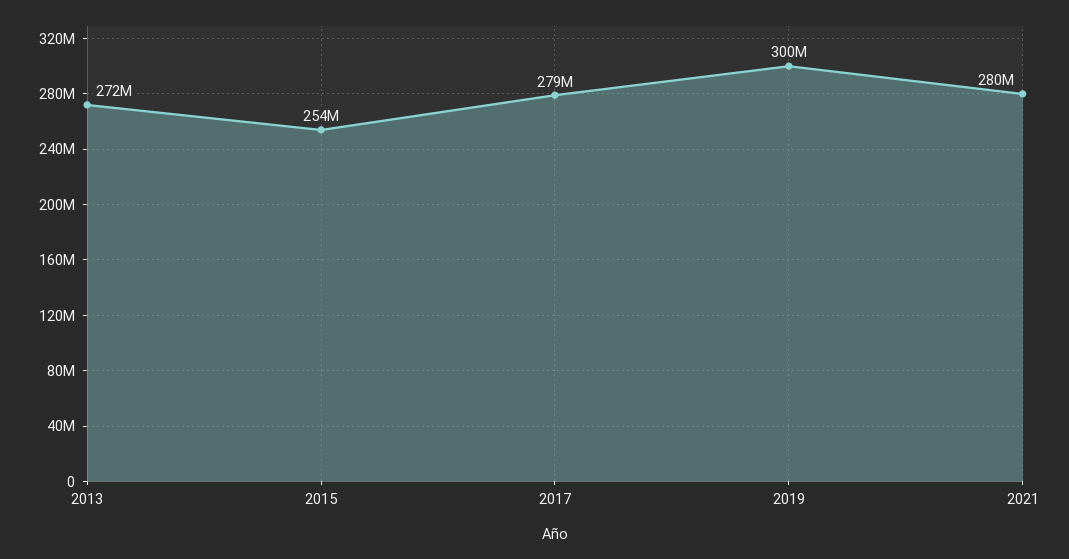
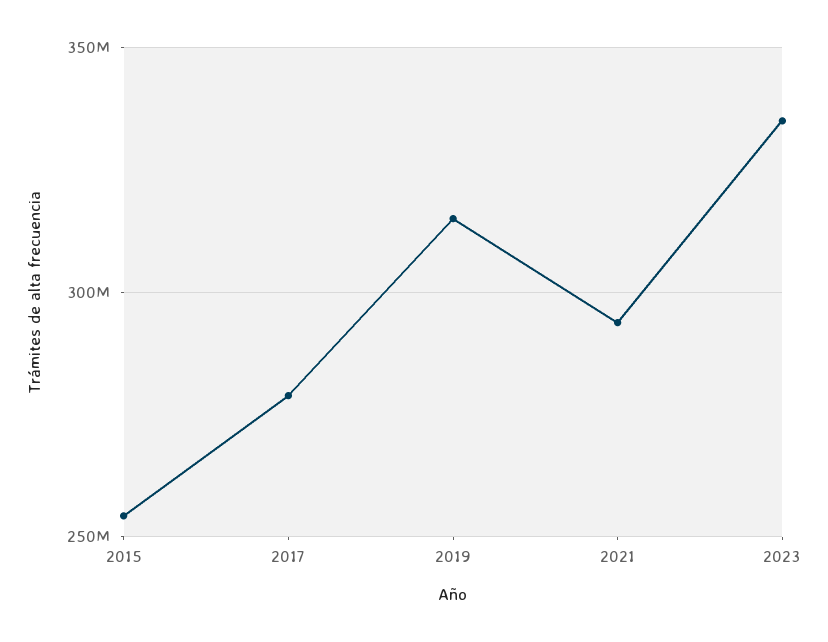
2013: 272000000 -> none
2019: 300000000 -> 315000000
2021: 280000000 -> 295000000
2023: none -> 335000000

